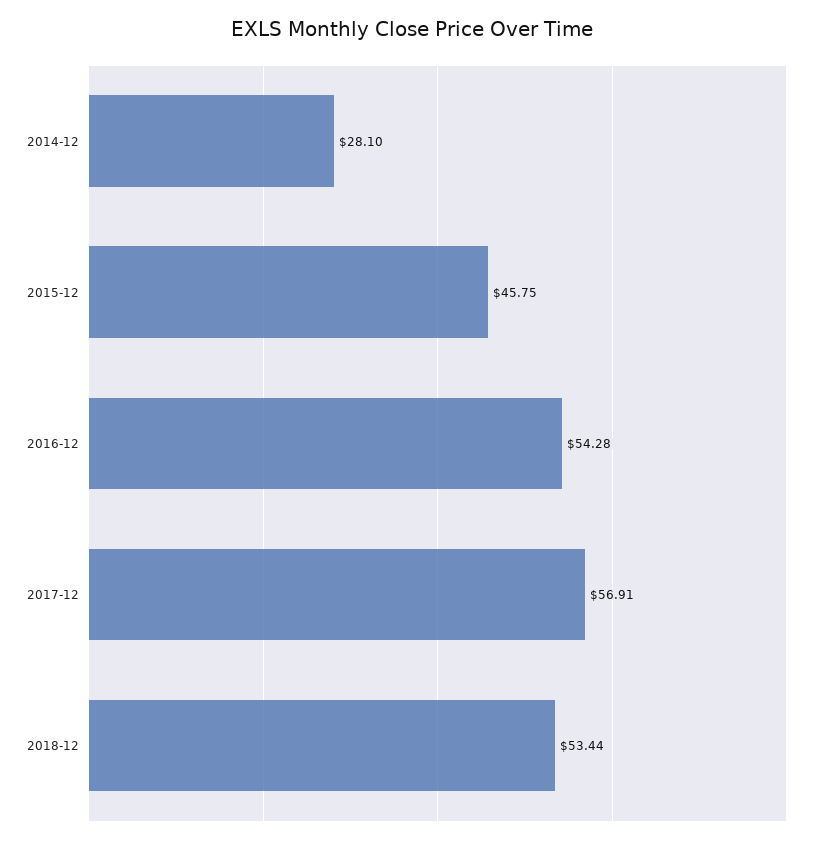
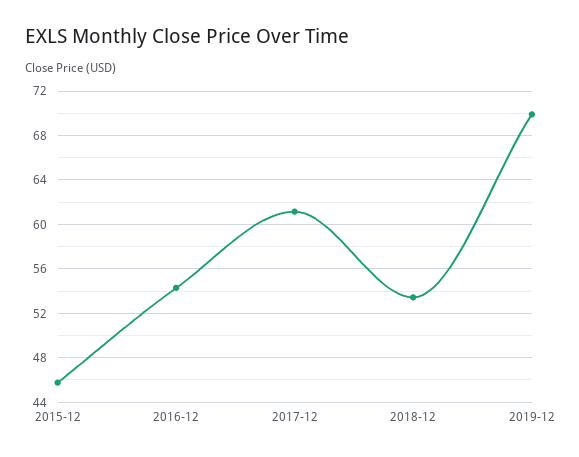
2014-12: 28.1 -> none
2017-12: 56.91 -> 61
2019-12: none -> 70

